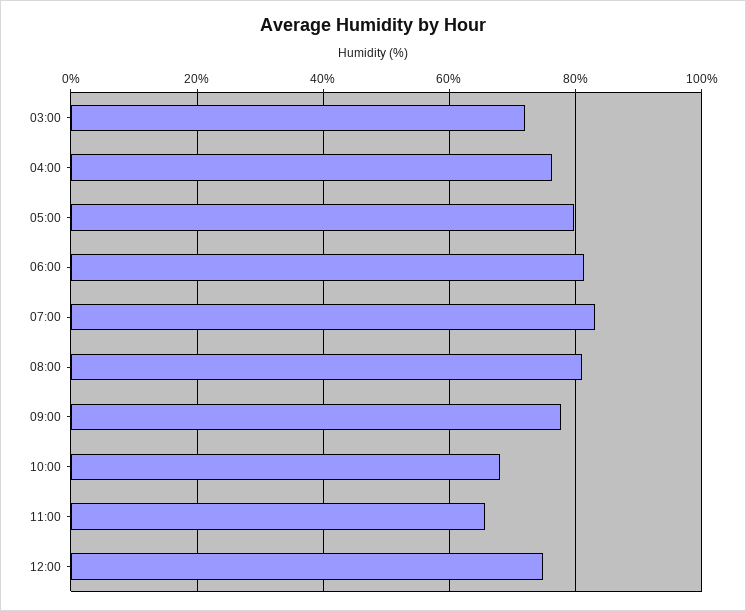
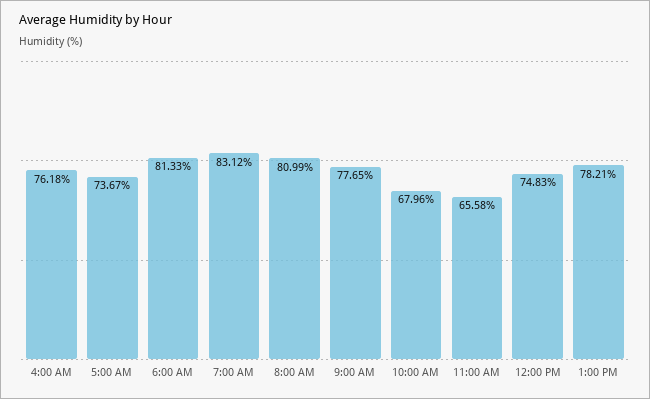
03:00: 72 -> none
05:00: 80 -> 73.67
1:00 PM: none -> 78.21

